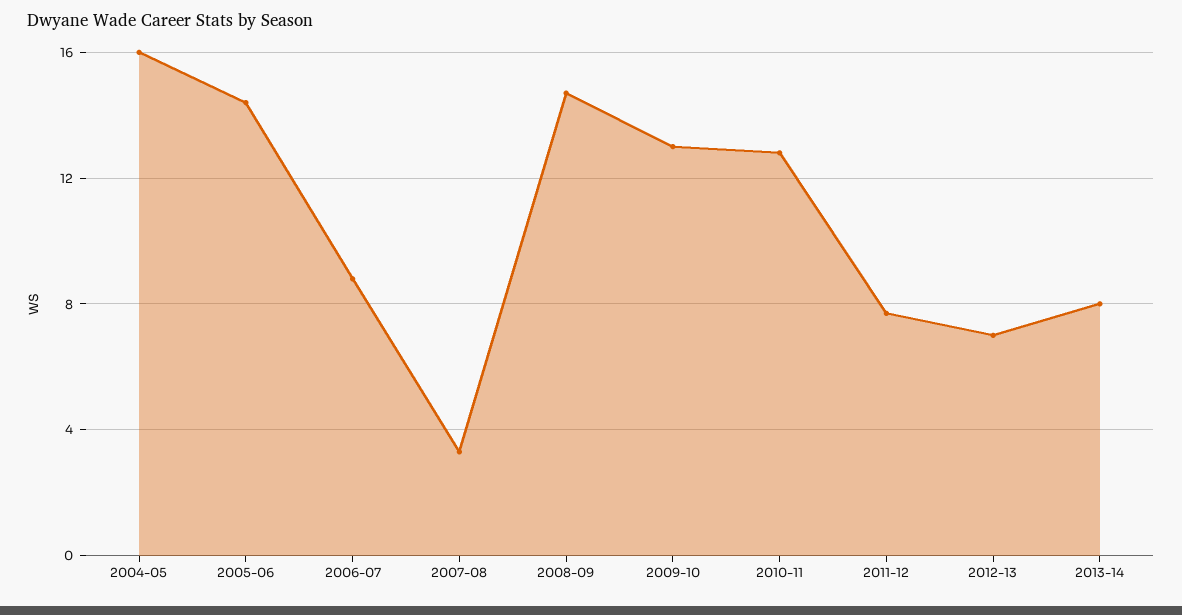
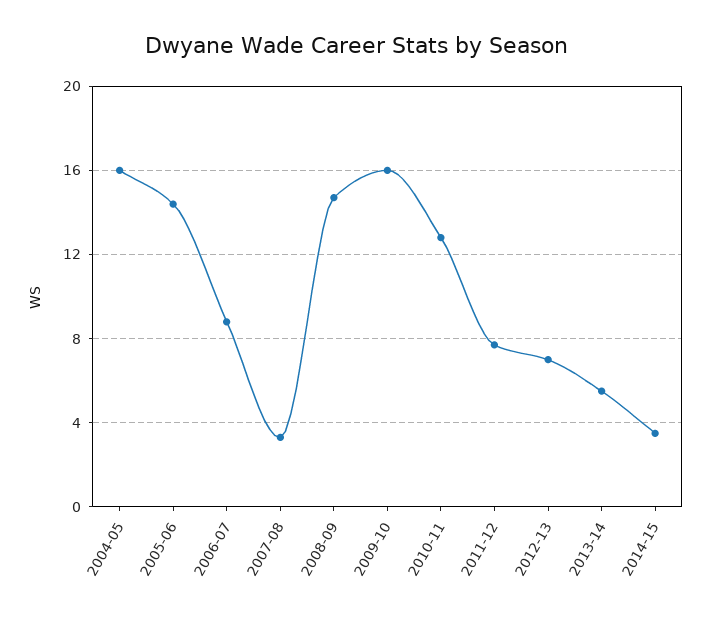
2009-10: 13 -> 16
2013-14: 8 -> 5.5
2014-15: none -> 3.5

